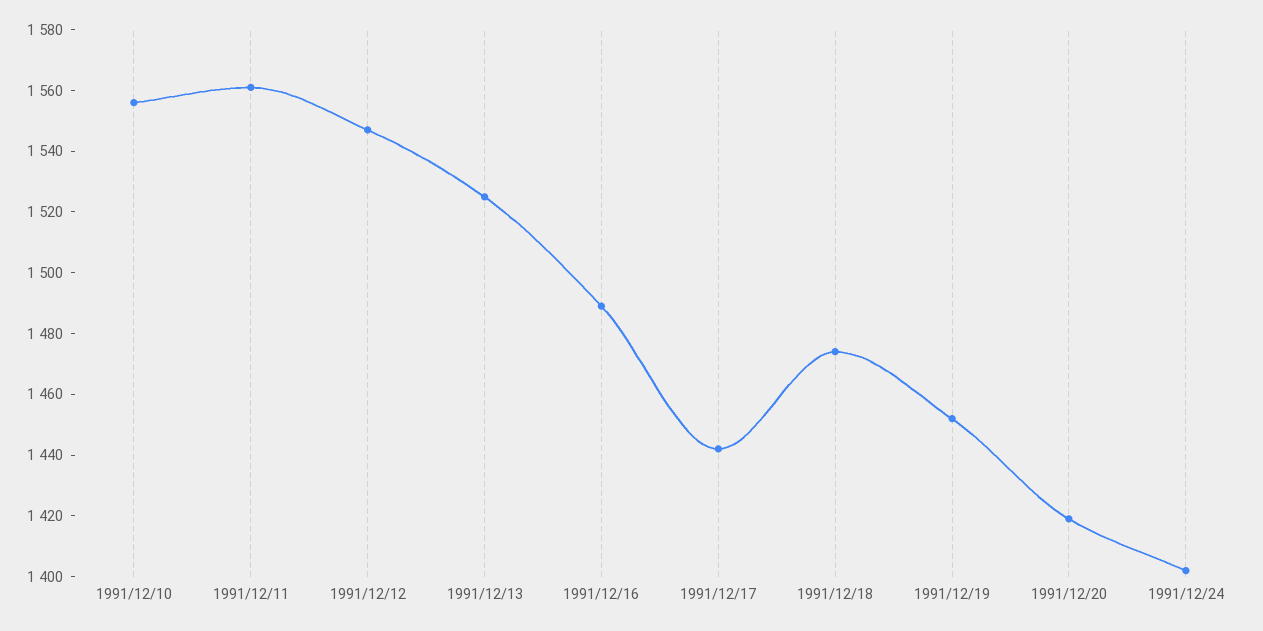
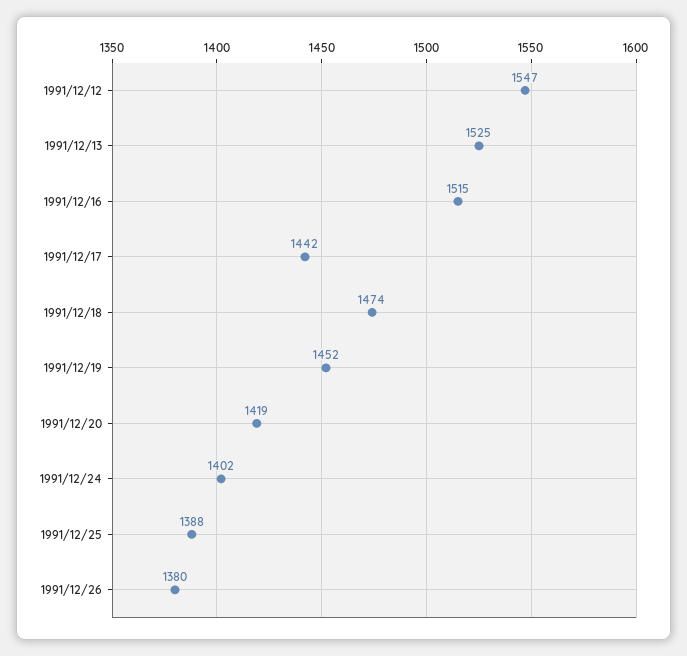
1991/12/10: 1555 -> none
1991/12/11: 1560 -> none
1991/12/16: 1490 -> 1515
1991/12/25: none -> 1388
1991/12/26: none -> 1380

